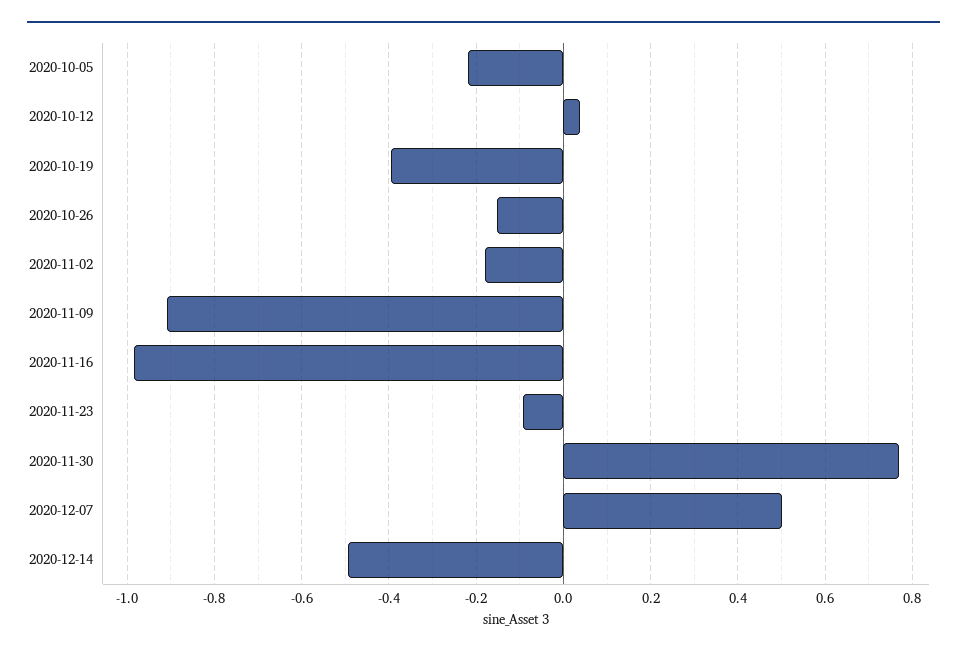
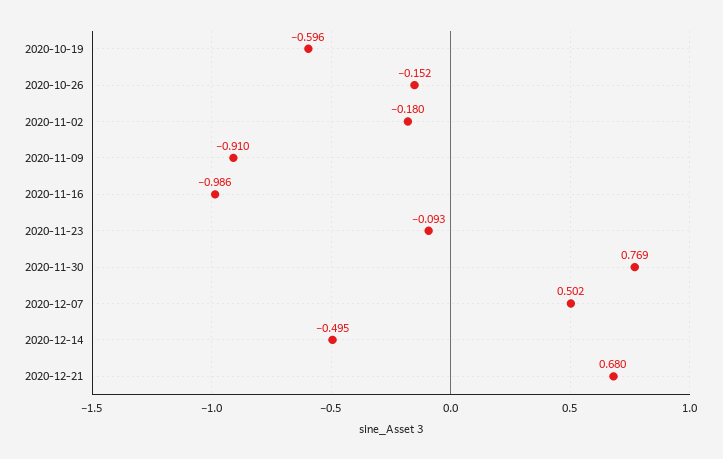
2020-10-05: -0.22 -> none
2020-10-12: 0.04 -> none
2020-10-19: -0.4 -> -0.596
2020-12-21: none -> 0.68

